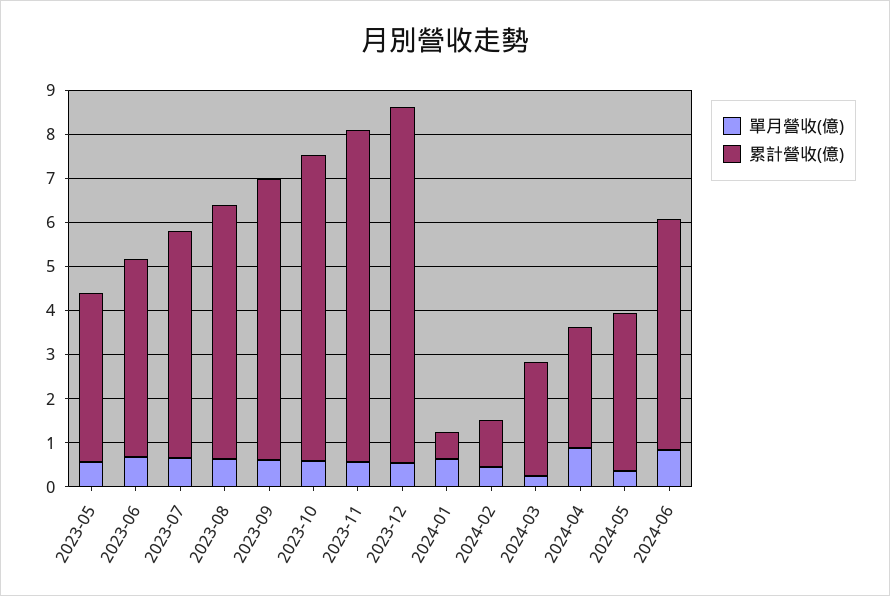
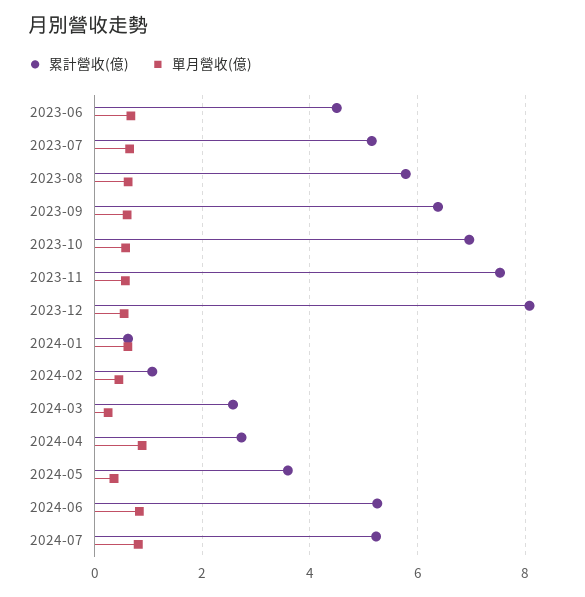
單月營收(億), 2023-05: 0.6 -> none
累計營收(億), 2023-05: 3.8 -> none
累計營收(億), 2024-07: none -> 5.2
單月營收(億), 2024-07: none -> 0.8

